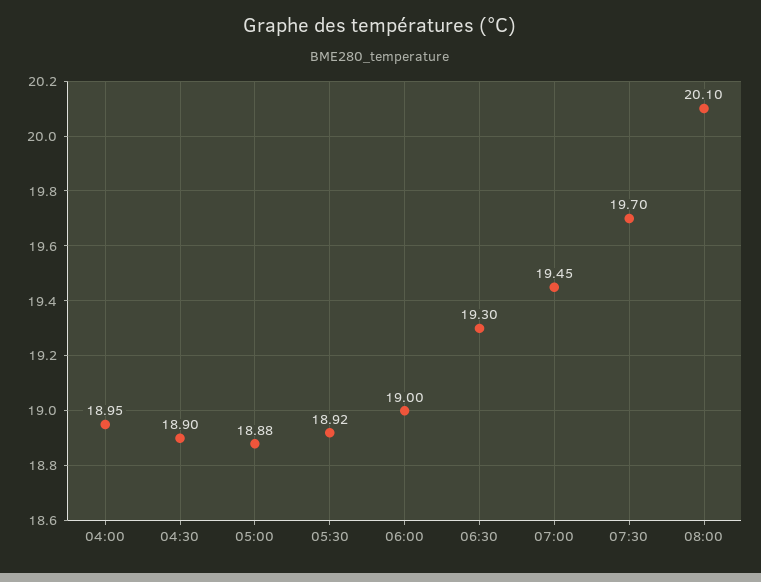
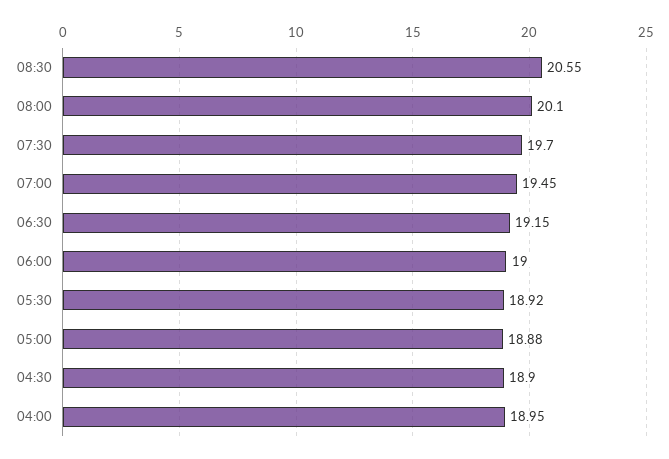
06:30: 19.3 -> 19.15
08:30: none -> 20.55

